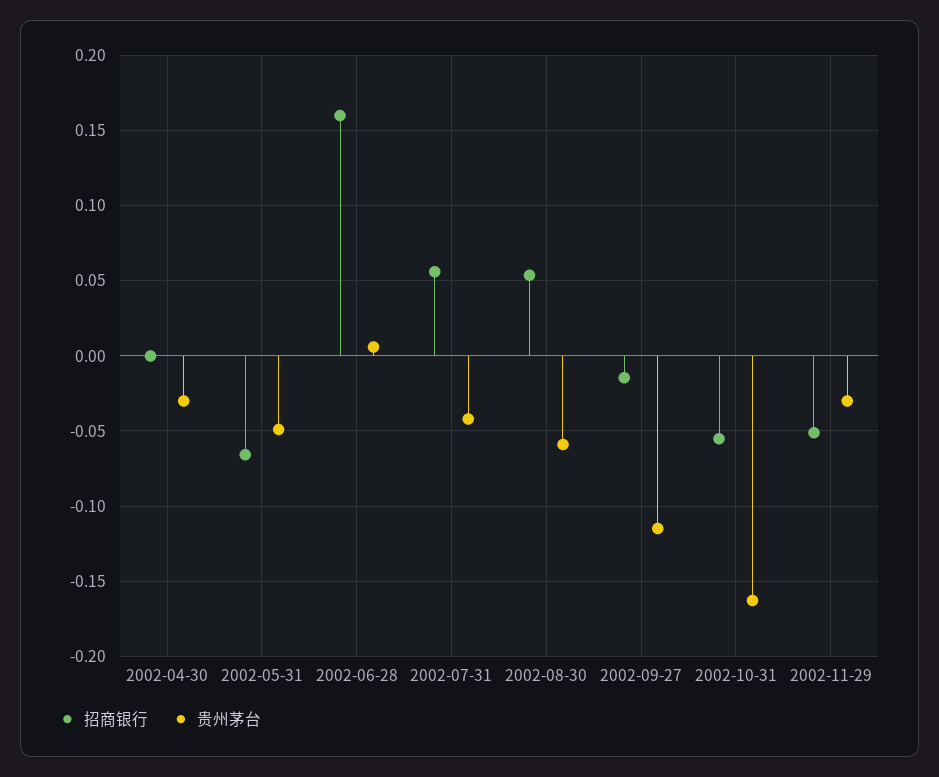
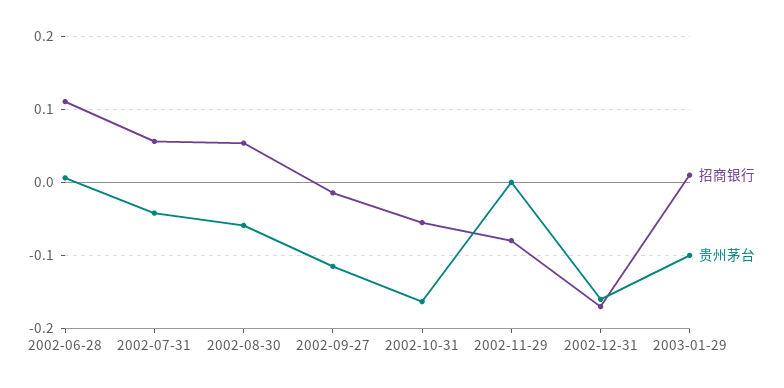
招商银行, 2002-04-30: 0 -> none
贵州茅台, 2002-04-30: -0.03 -> none
招商银行, 2002-05-31: -0.065 -> none
贵州茅台, 2002-05-31: -0.05 -> none
招商银行, 2002-06-28: 0.16 -> 0.11
招商银行, 2002-11-29: -0.05 -> -0.08
贵州茅台, 2002-11-29: -0.03 -> 0
招商银行, 2002-12-31: none -> -0.17
贵州茅台, 2002-12-31: none -> -0.16
招商银行, 2003-01-29: none -> 0.01
贵州茅台, 2003-01-29: none -> -0.1

